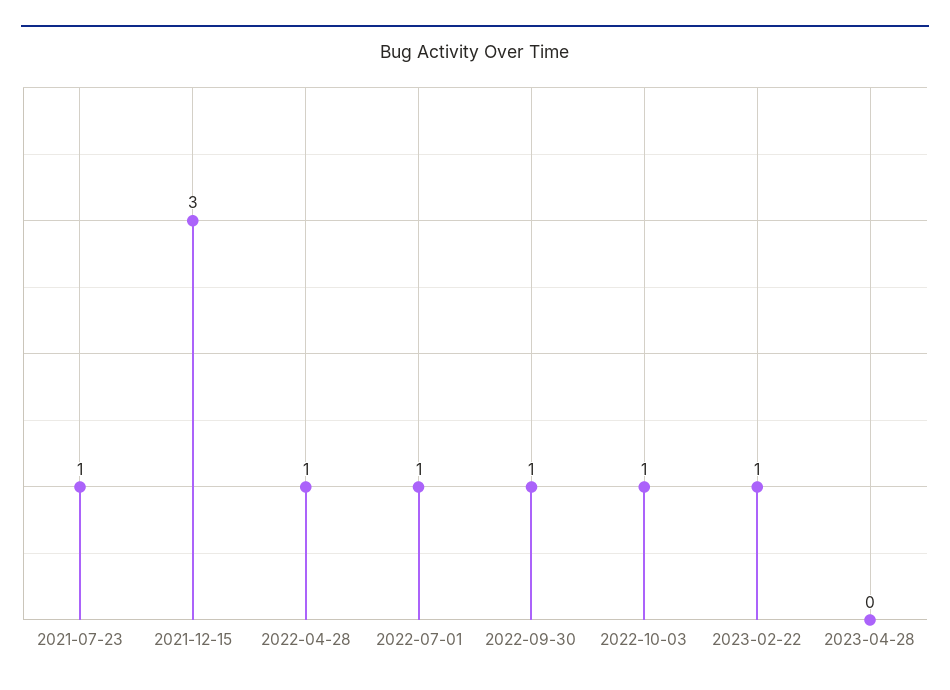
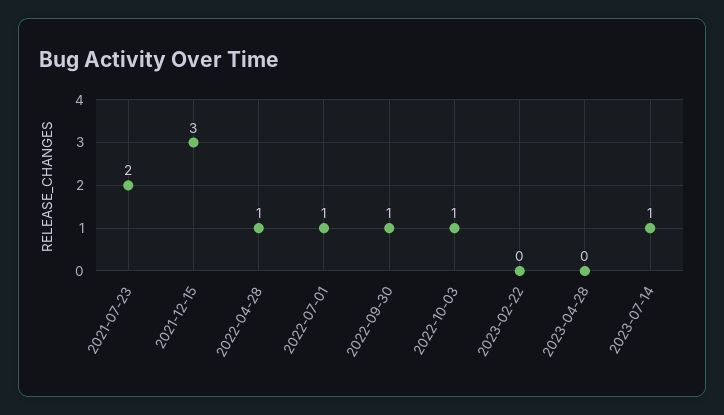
2021-07-23: 1 -> 2
2023-02-22: 1 -> 0
2023-07-14: none -> 1

